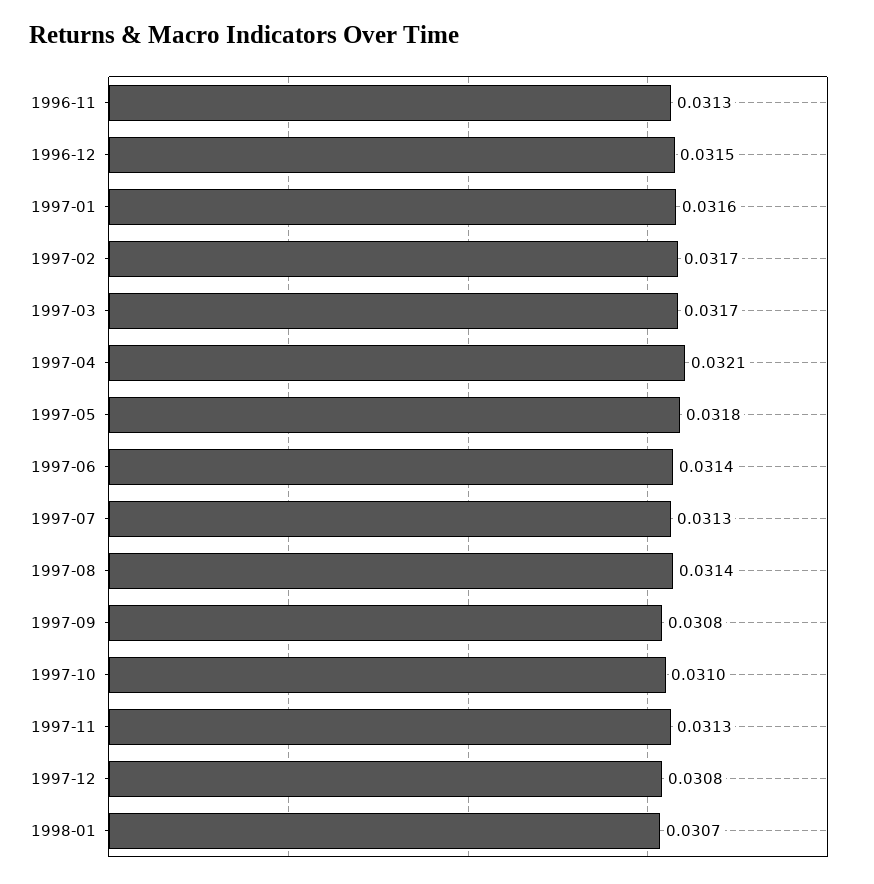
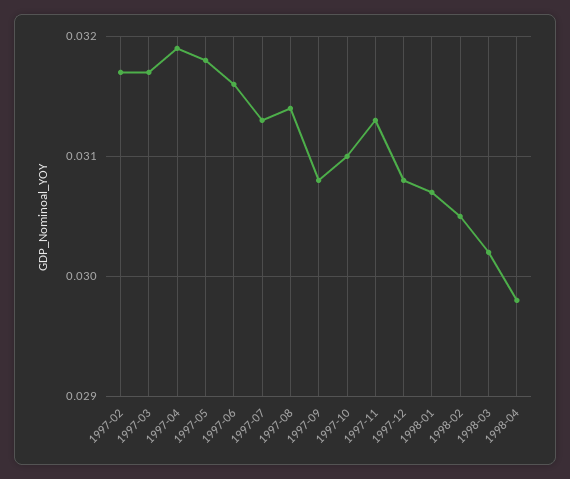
1996-11: 0.0313 -> none
1996-12: 0.0315 -> none
1997-01: 0.0316 -> none
1997-04: 0.0321 -> 0.0319
1997-06: 0.0314 -> 0.0316
1998-02: none -> 0.0305
1998-03: none -> 0.0302
1998-04: none -> 0.0298

